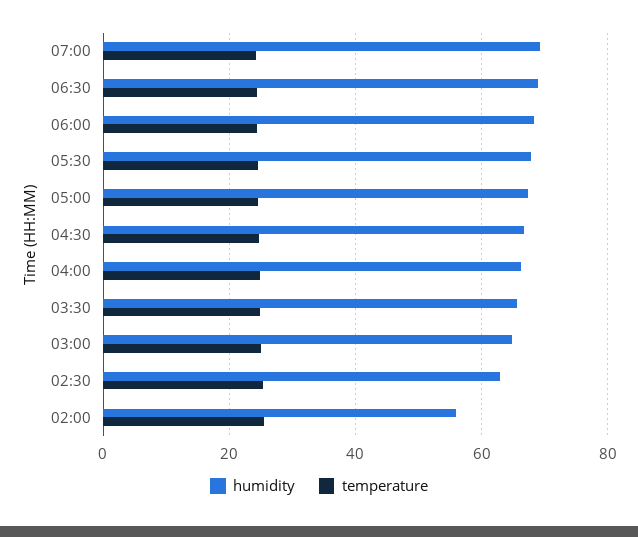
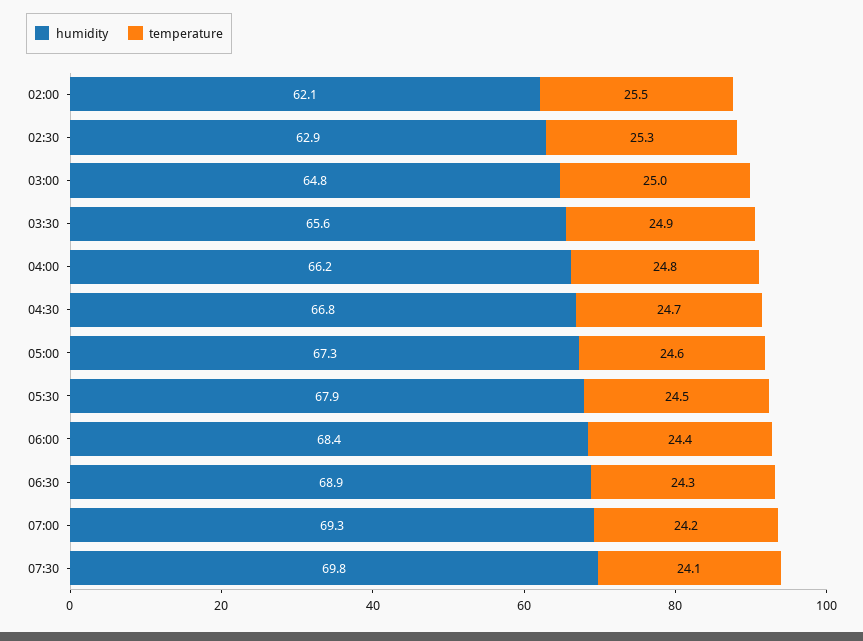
humidity, 02:00: 56 -> 62.1
humidity, 07:30: none -> 69.8
temperature, 07:30: none -> 24.1

